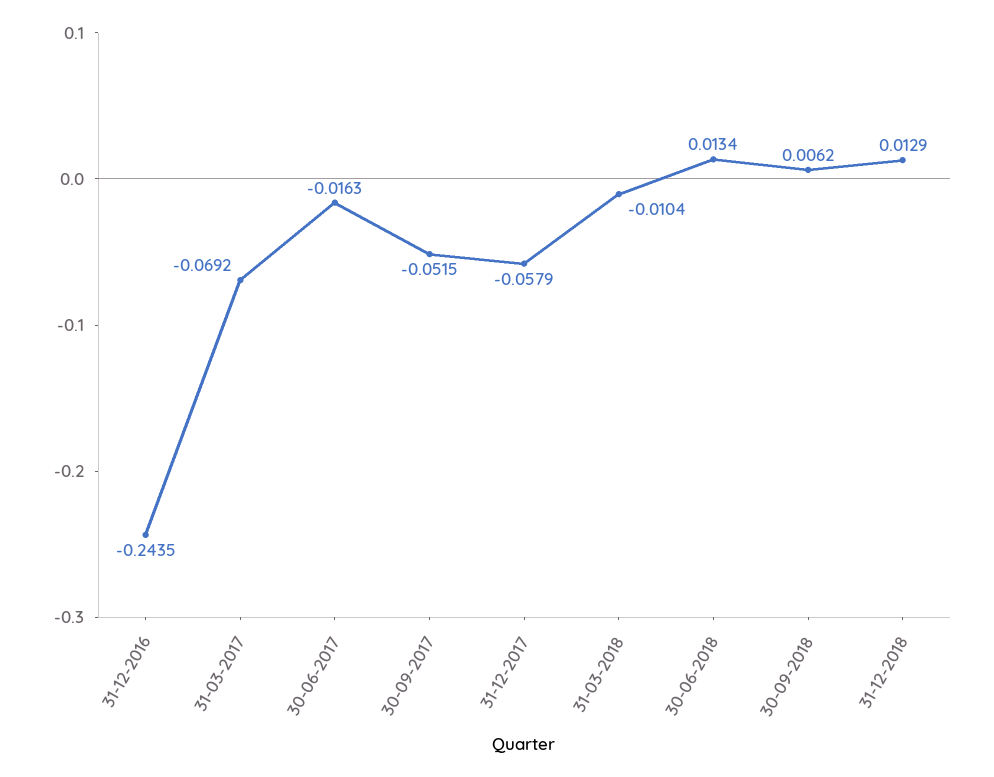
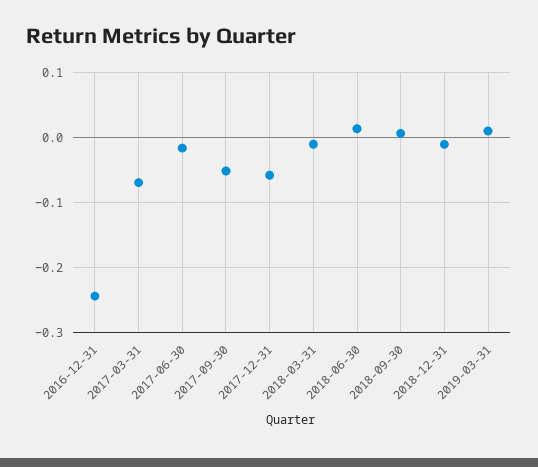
31-12-2018: 0.0129 -> -0.01
2019-03-31: none -> 0.01

